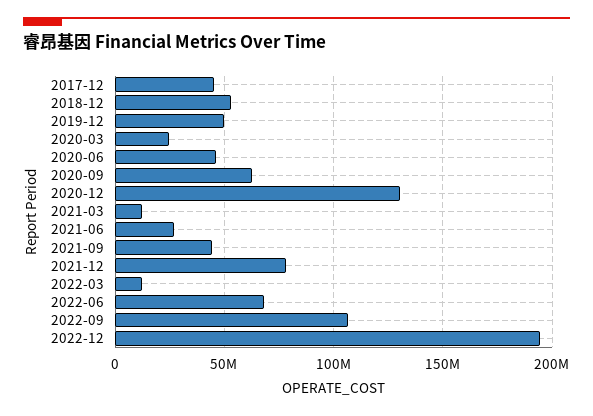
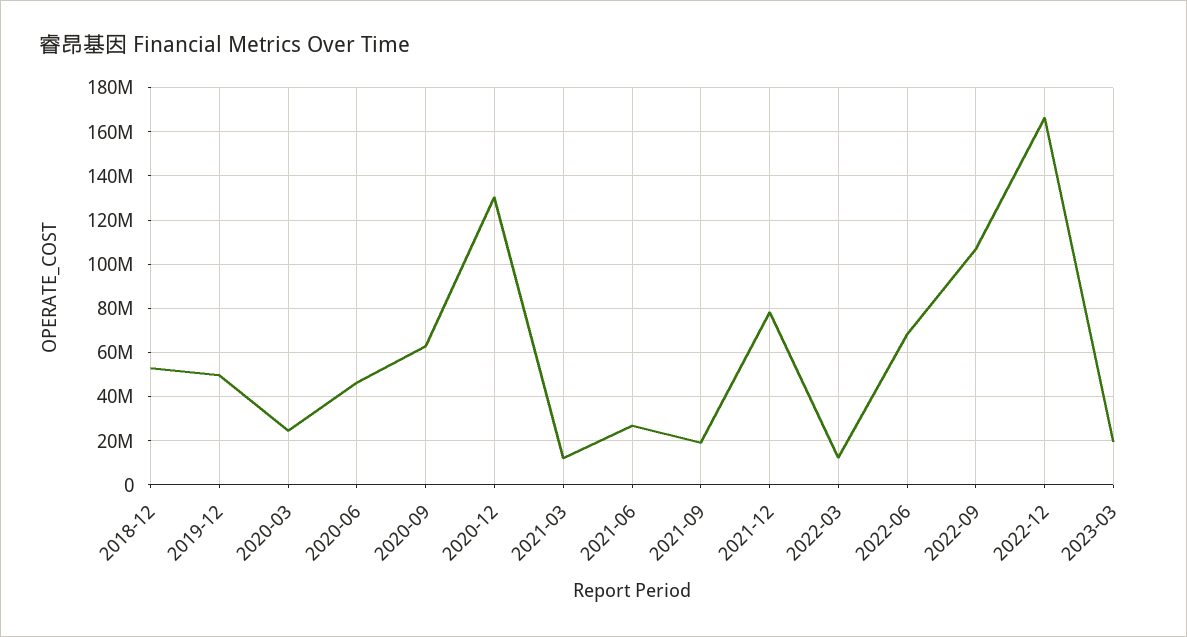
2017-12: 45000000 -> none
2021-09: 45000000 -> 20000000
2022-12: 195000000 -> 165000000
2023-03: none -> 20000000

